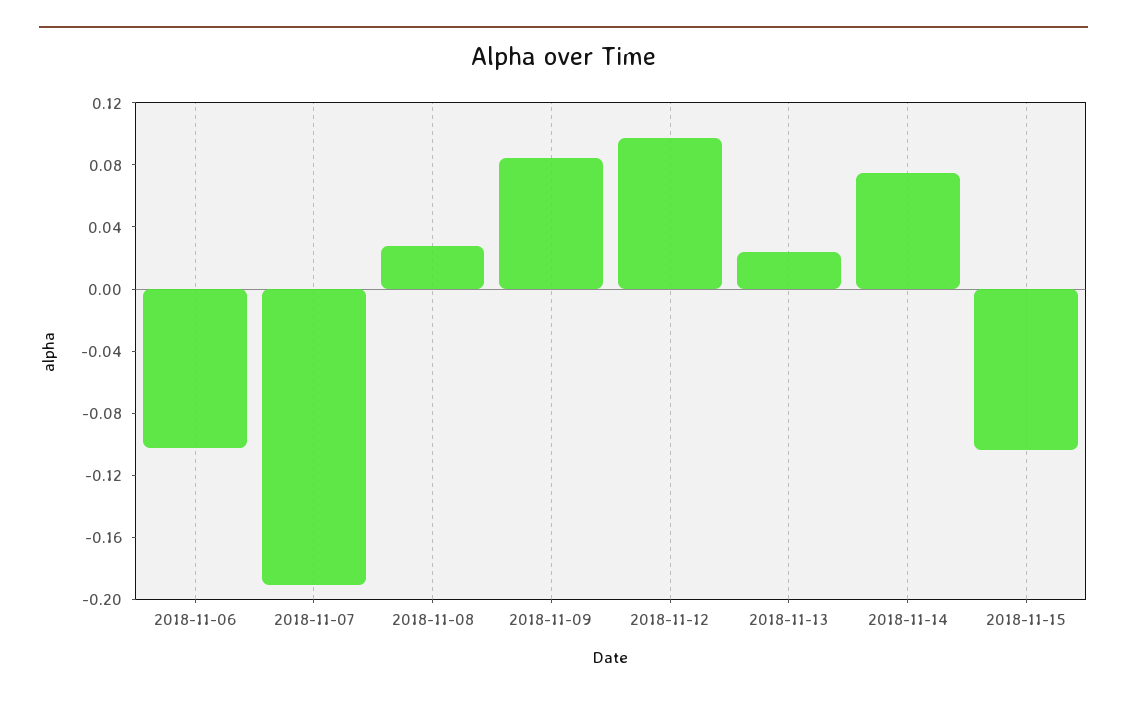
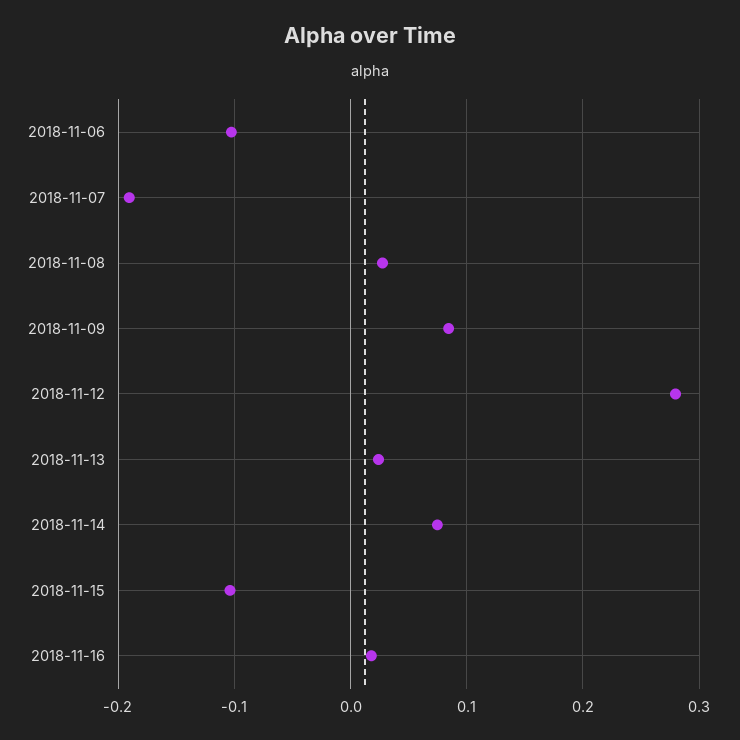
2018-11-12: 0.1 -> 0.28
2018-11-16: none -> 0.02

